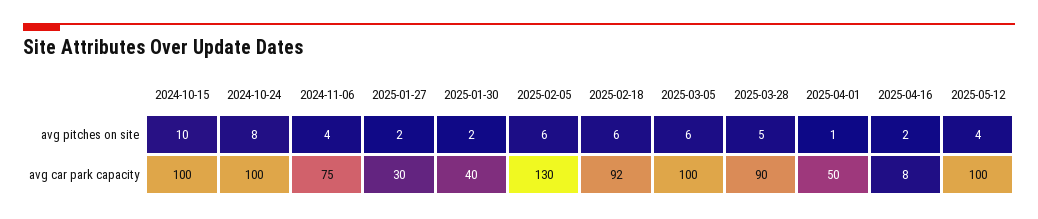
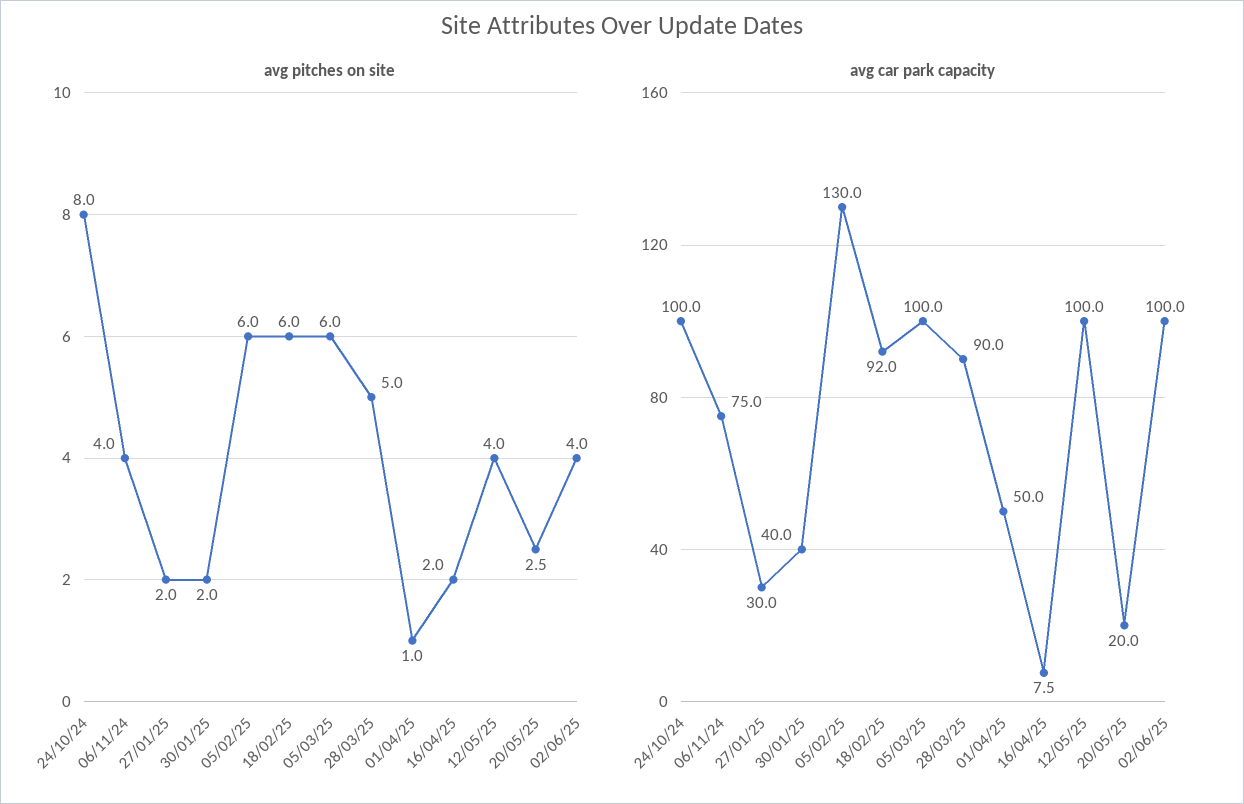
avg pitches on site, 2024-10-15: 10 -> none
avg car park capacity, 2024-10-15: 100 -> none
avg pitches on site, 20/05/25: none -> 2.5
avg pitches on site, 02/06/25: none -> 4
avg car park capacity, 20/05/25: none -> 20
avg car park capacity, 02/06/25: none -> 100

